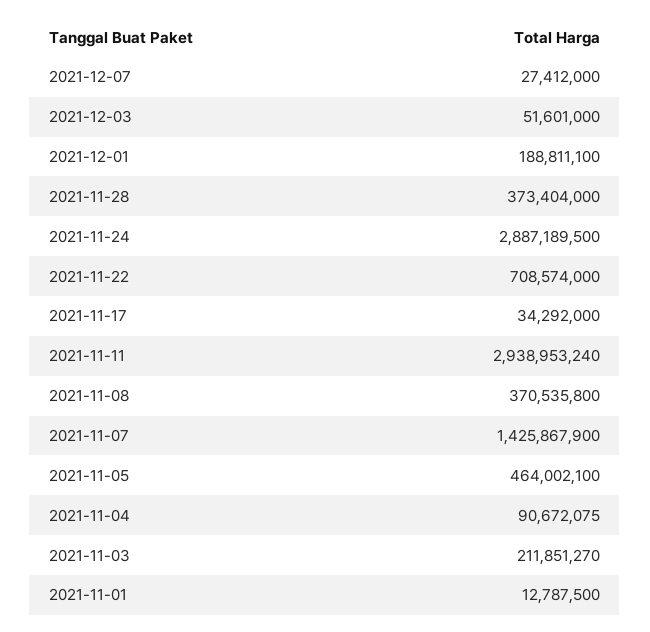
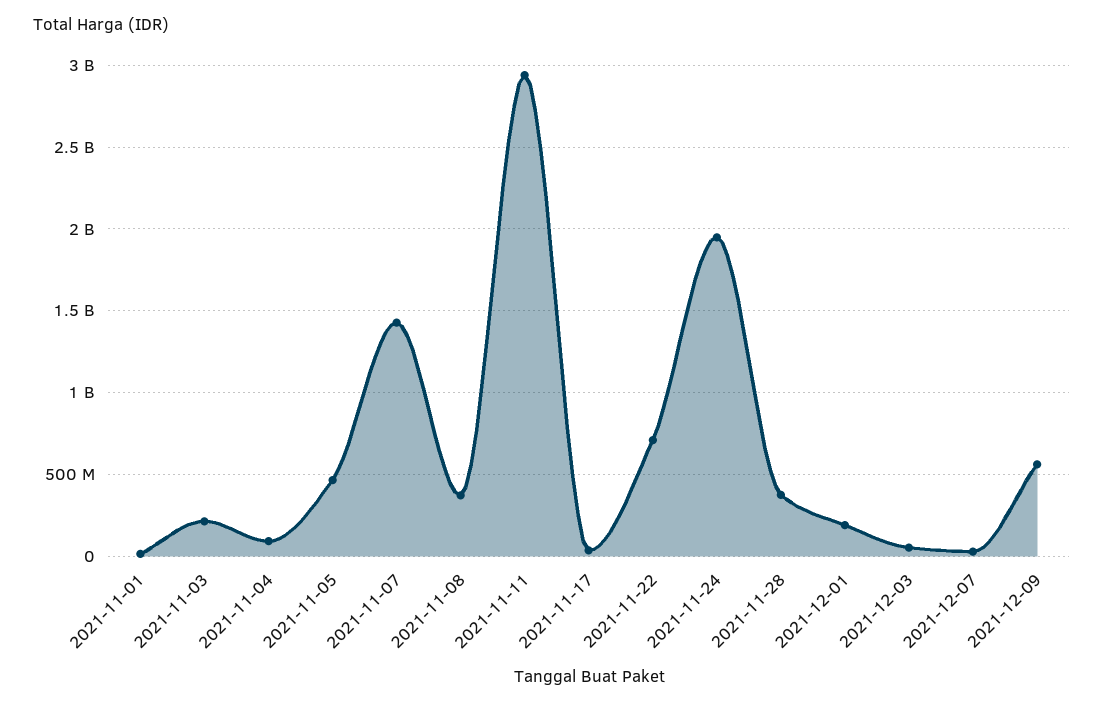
2021-11-24: 2887189500 -> 1950000000
2021-12-09: none -> 550000000

